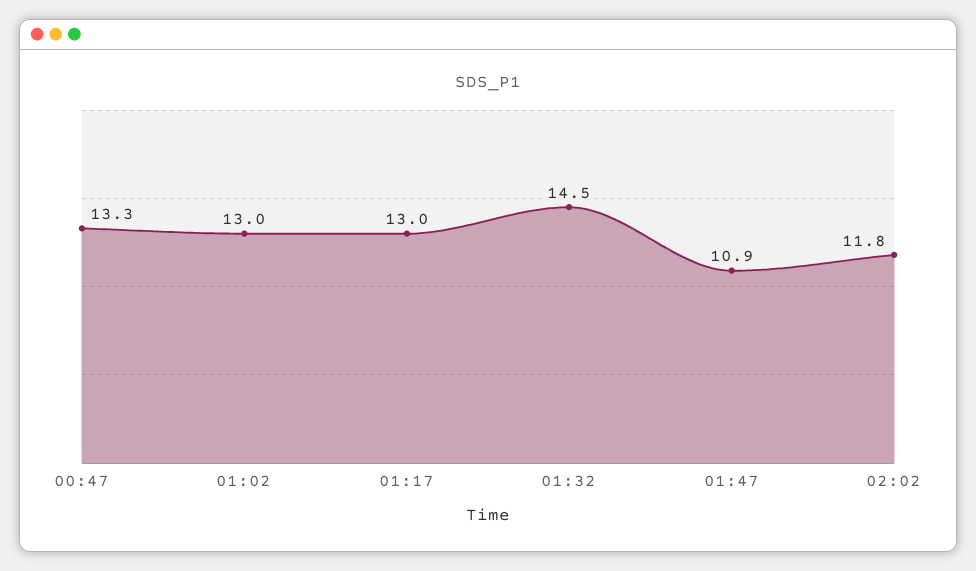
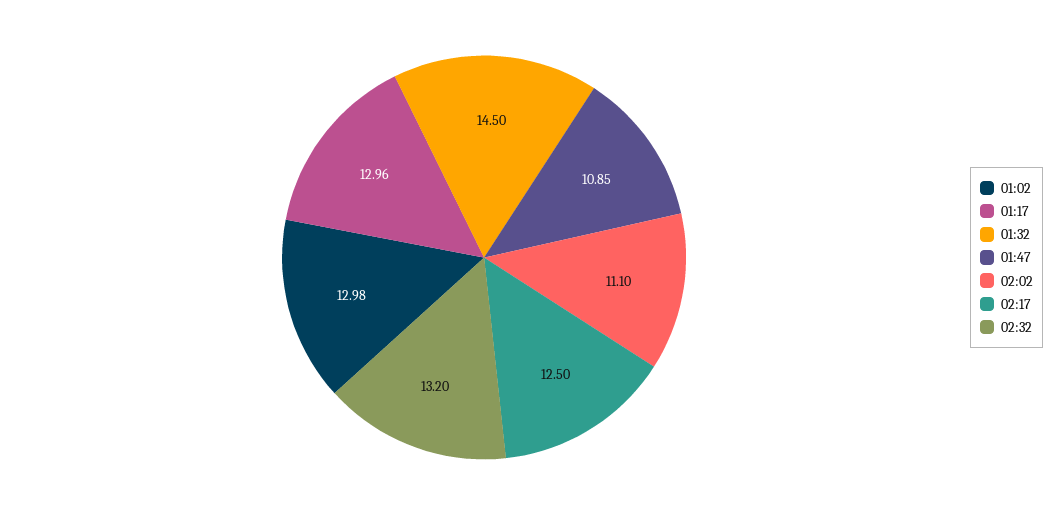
00:47: 13.3 -> none
02:02: 11.8 -> 11.1
02:17: none -> 12.5
02:32: none -> 13.2

